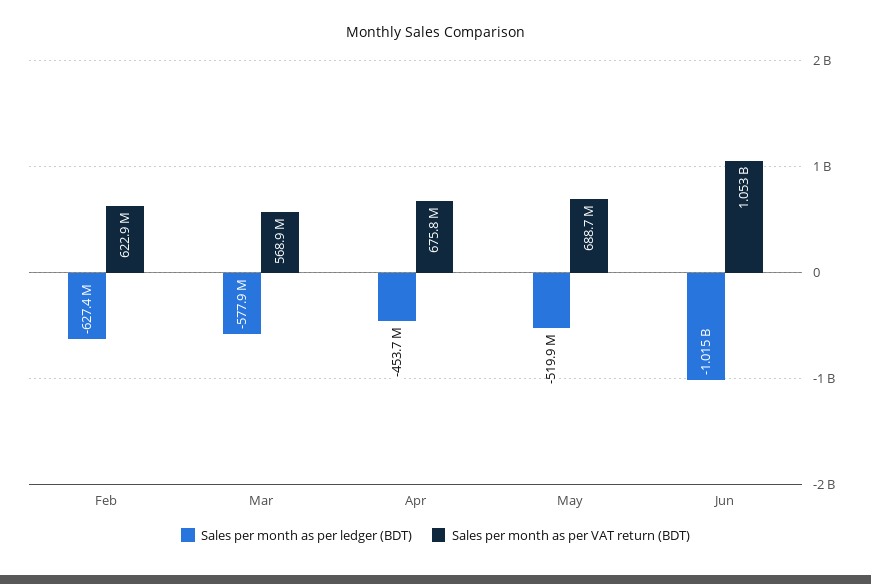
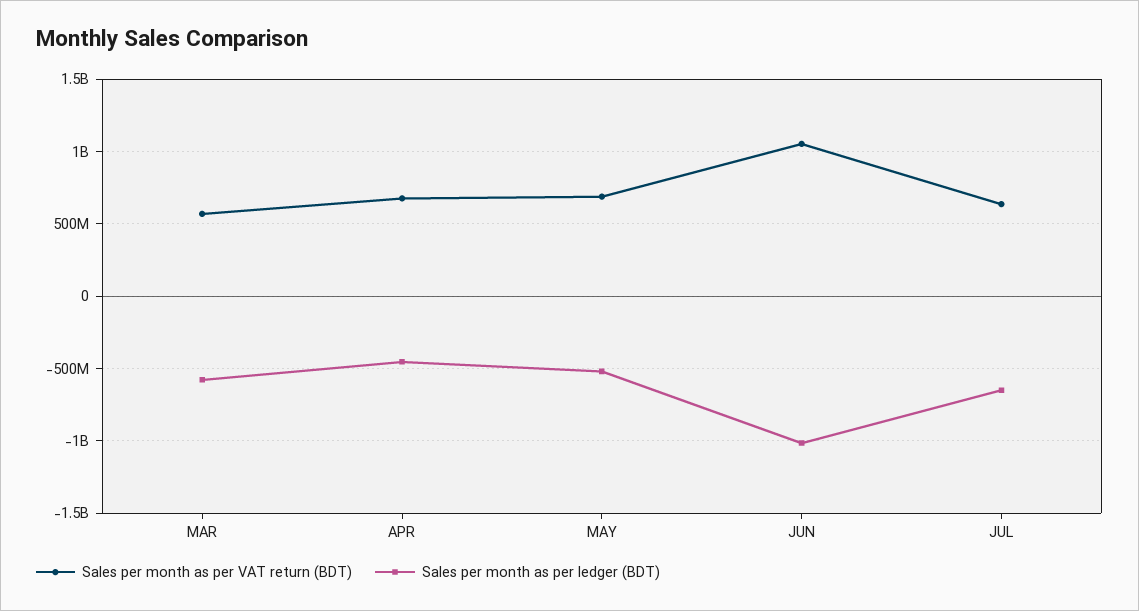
Sales per month as per ledger (BDT), Feb: -627400000 -> none
Sales per month as per VAT return (BDT), Feb: 622900000 -> none
Sales per month as per VAT return (BDT), JUL: none -> 650000000
Sales per month as per ledger (BDT), JUL: none -> -650000000

